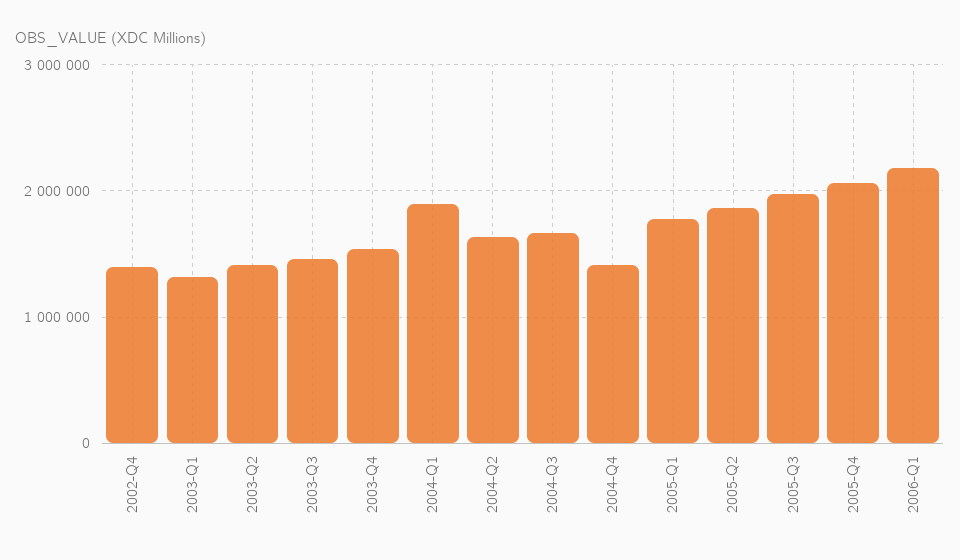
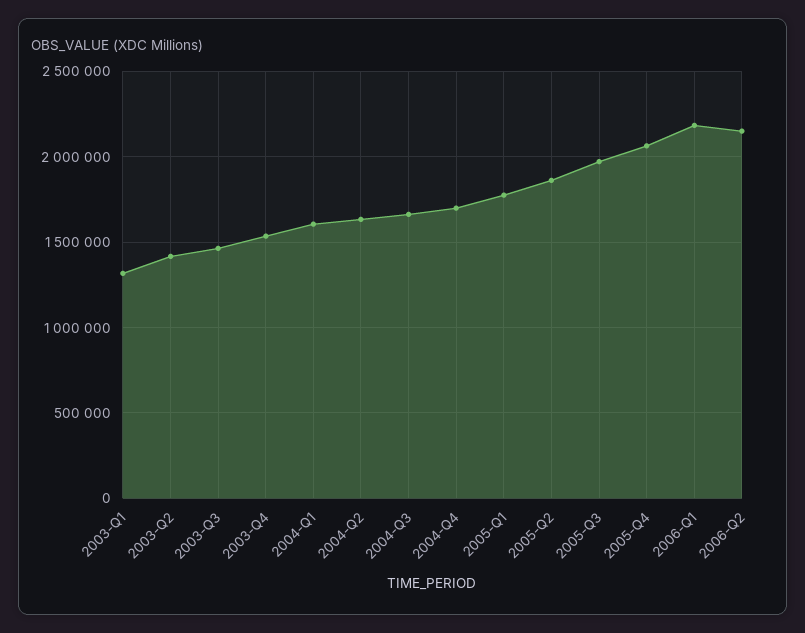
2002-Q4: 1400000 -> none
2004-Q1: 1900000 -> 1600000
2004-Q4: 1400000 -> 1700000
2006-Q2: none -> 2150000

